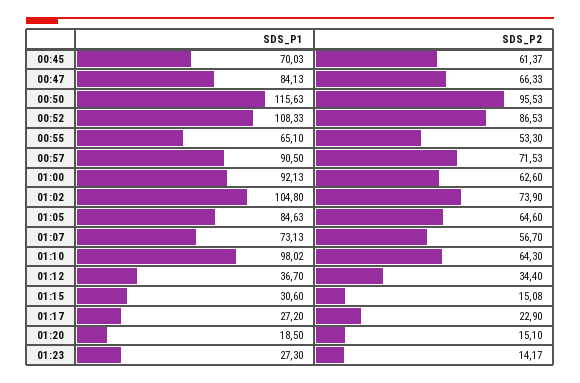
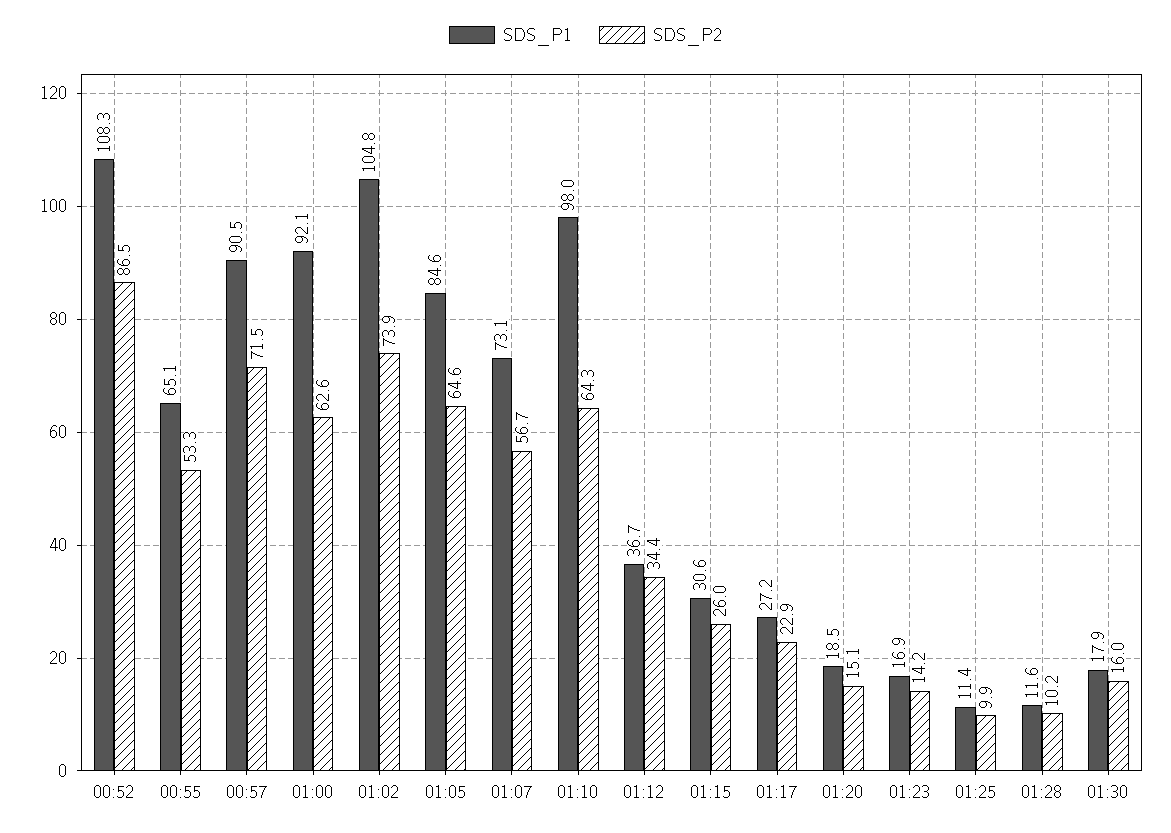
SDS_P1, 00:45: 70.03 -> none
SDS_P2, 00:45: 61.37 -> none
SDS_P1, 00:47: 84.13 -> none
SDS_P2, 00:47: 66.33 -> none
SDS_P1, 00:50: 115.63 -> none
SDS_P2, 00:50: 95.53 -> none
SDS_P2, 01:15: 15.08 -> 26
SDS_P1, 01:23: 27.3 -> 16.9
SDS_P1, 01:25: none -> 11.4
SDS_P2, 01:25: none -> 9.9
SDS_P1, 01:28: none -> 11.6
SDS_P2, 01:28: none -> 10.2
SDS_P1, 01:30: none -> 17.9
SDS_P2, 01:30: none -> 16

